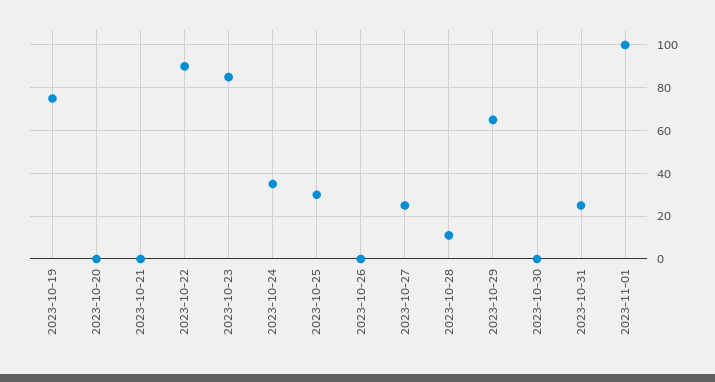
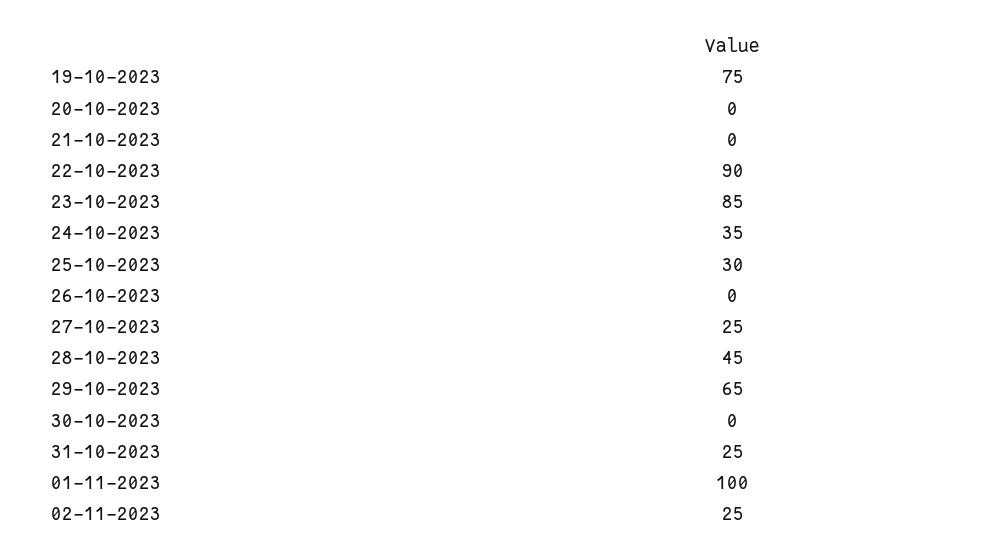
2023-10-28: 10 -> 45
02-11-2023: none -> 25

